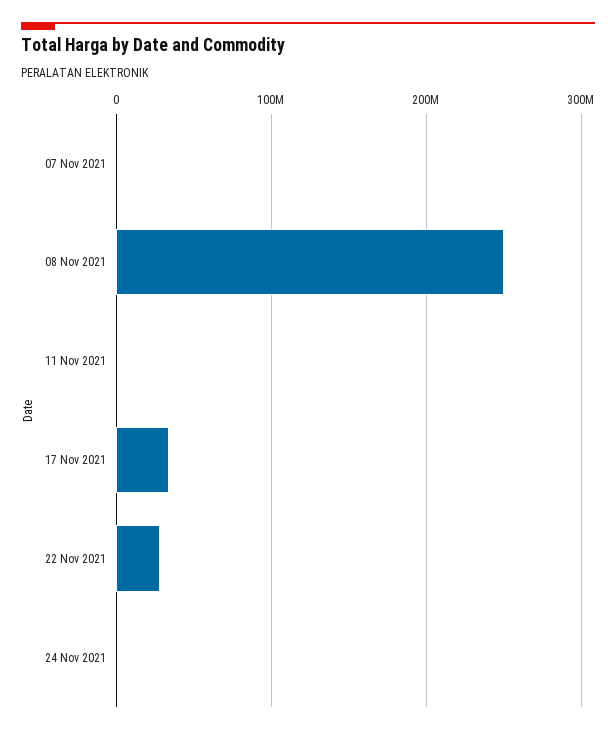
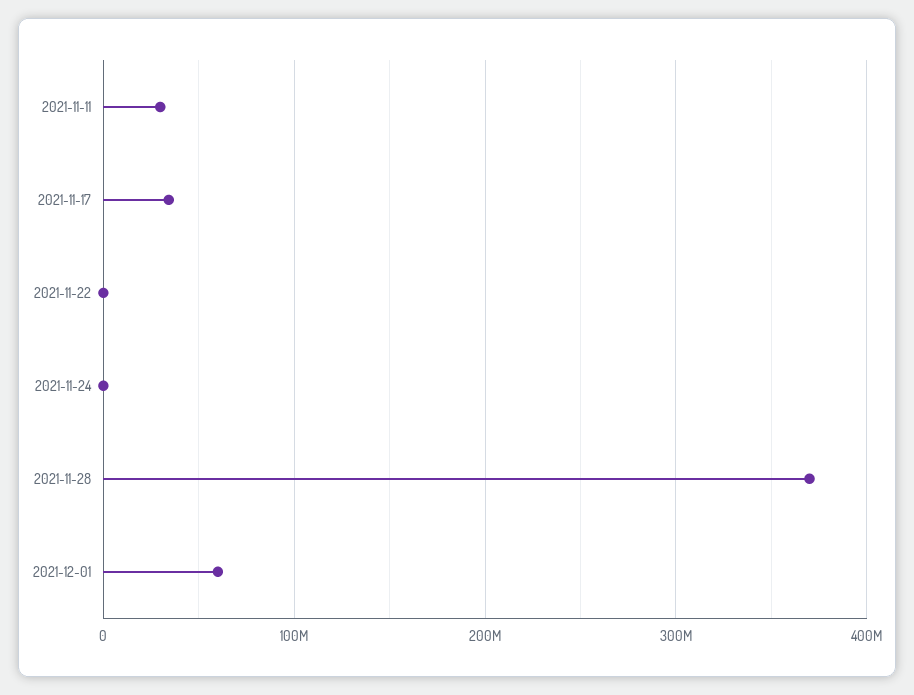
07 Nov 2021: 0 -> none
08 Nov 2021: 250000000 -> none
11 Nov 2021: 0 -> 30000000
22 Nov 2021: 30000000 -> 0
2021-11-28: none -> 370000000
2021-12-01: none -> 60000000

